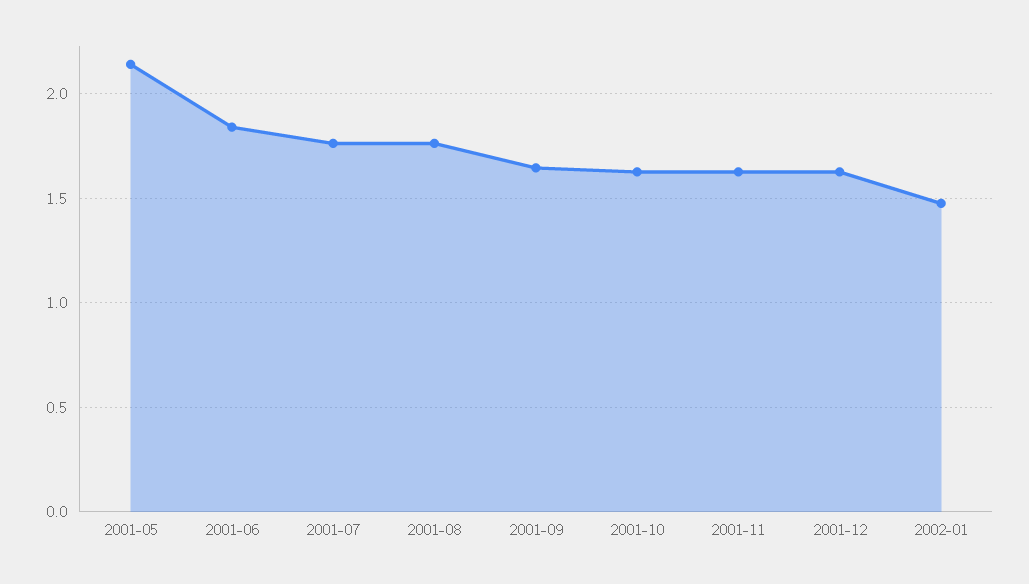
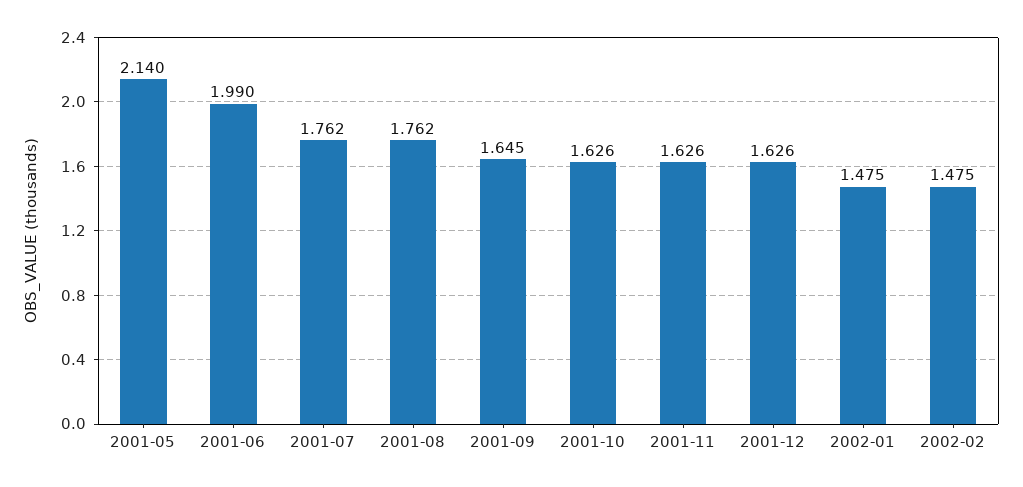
2001-06: 1.85 -> 1.99
2002-02: none -> 1.475

